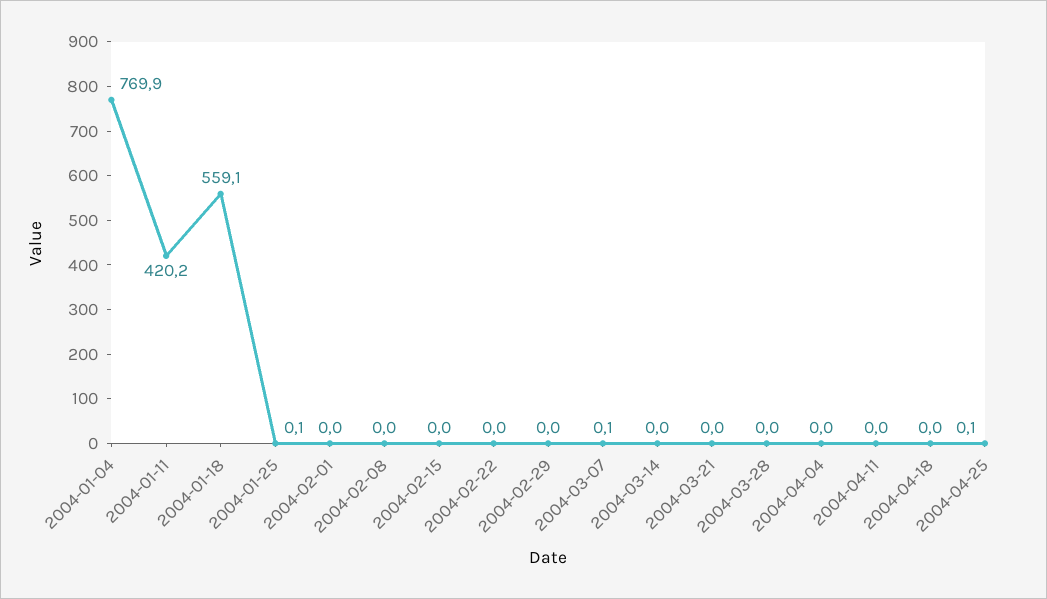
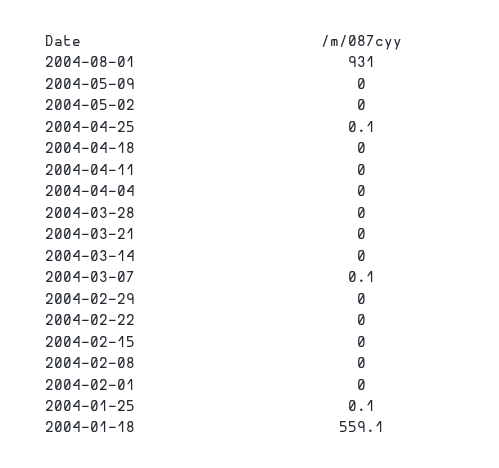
2004-01-04: 769.9 -> none
2004-01-11: 420.2 -> none
2004-08-01: none -> 931
2004-05-09: none -> 0
2004-05-02: none -> 0

